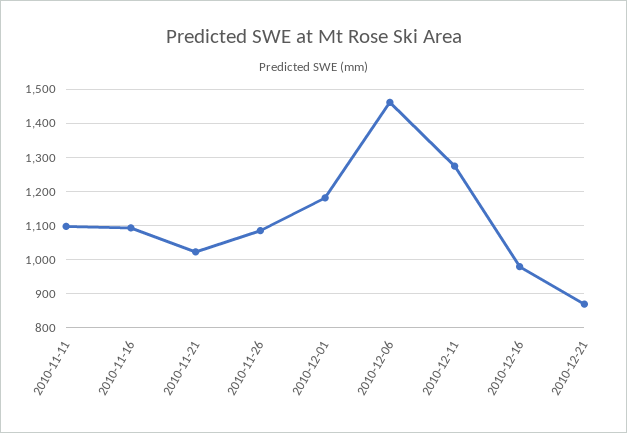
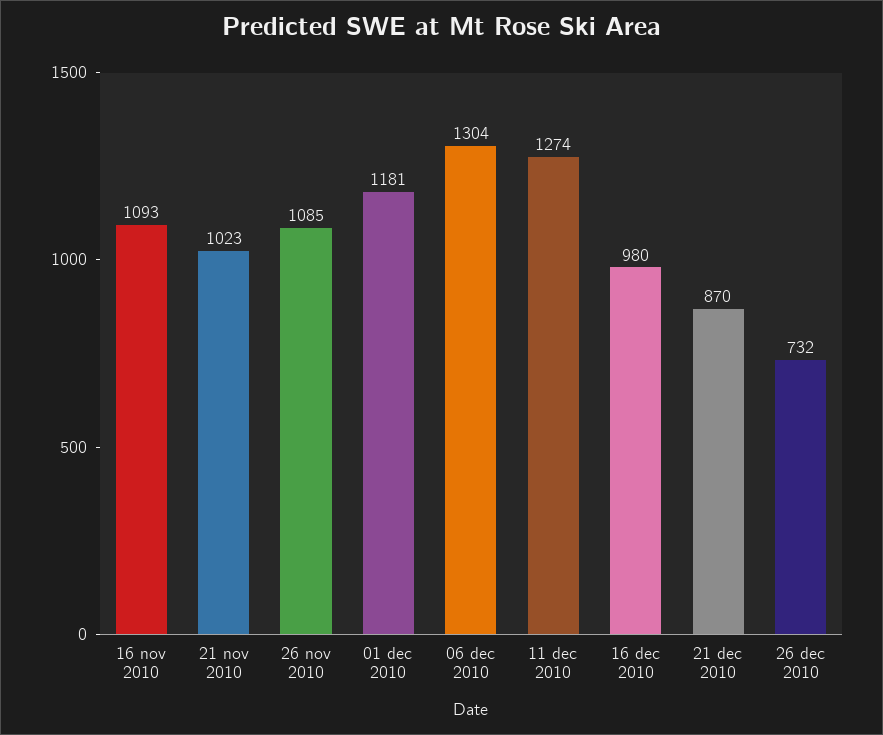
2010-11-11: 1100 -> none
2010-12-06: 1460 -> 1304
26 dec 2010: none -> 732

